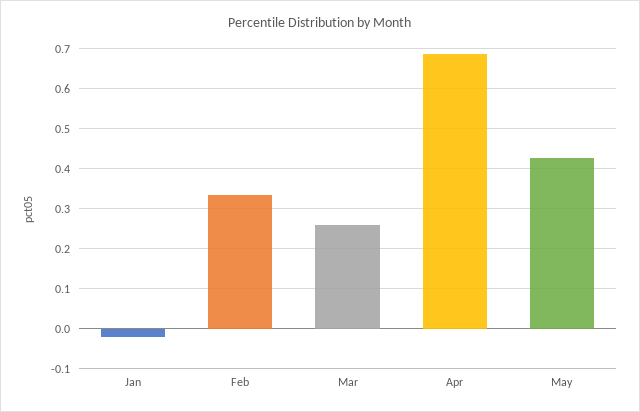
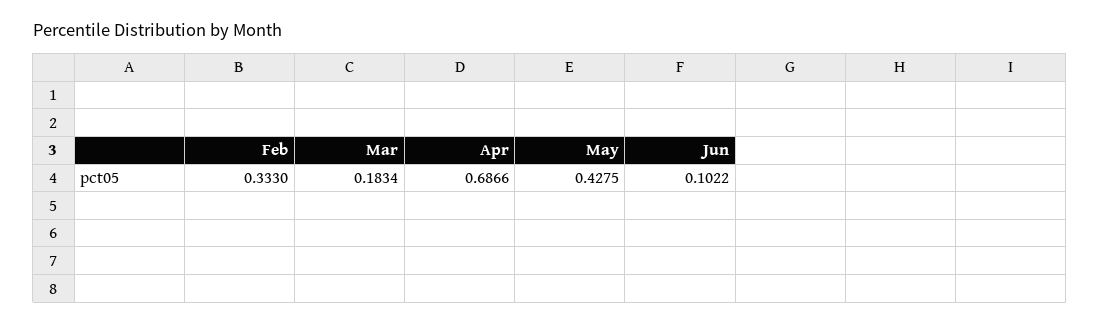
Jan: -0.02 -> none
Mar: 0.26 -> 0.1834
Jun: none -> 0.1022

